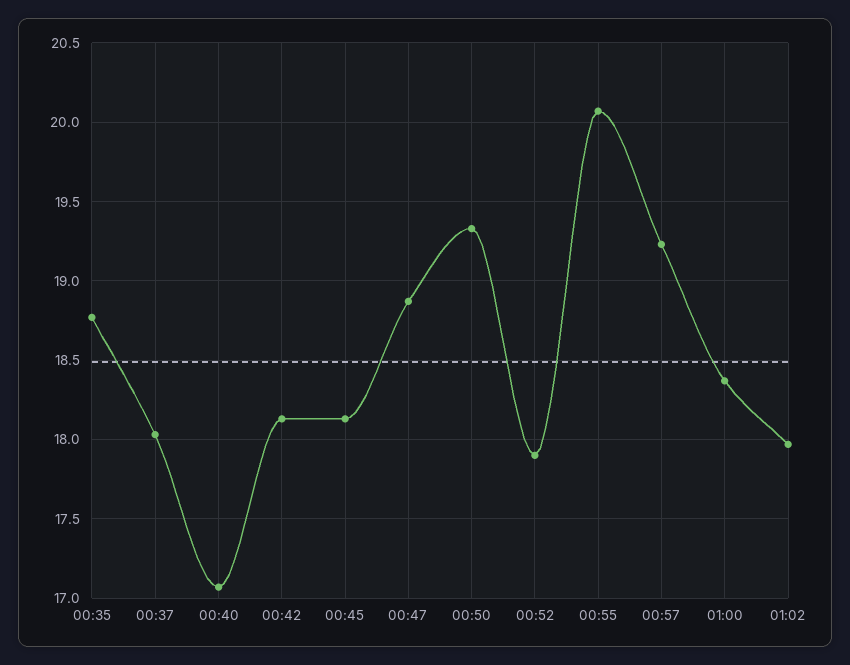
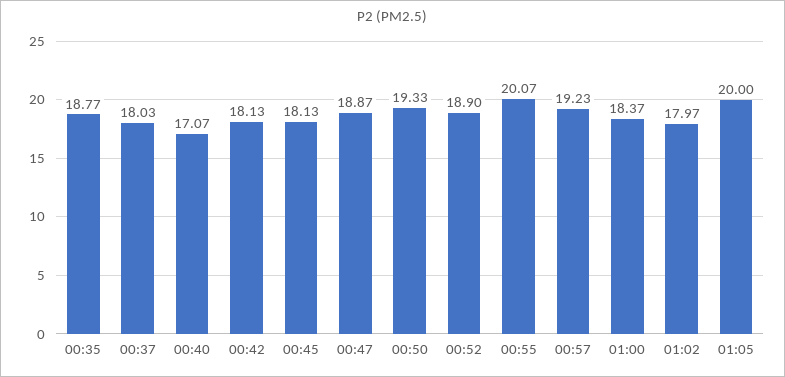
00:52: 17.9 -> 18.9
01:05: none -> 20

